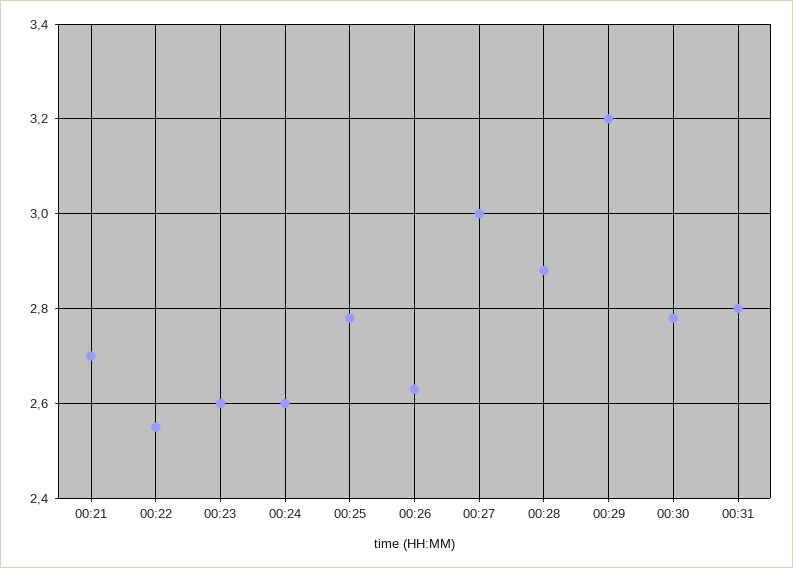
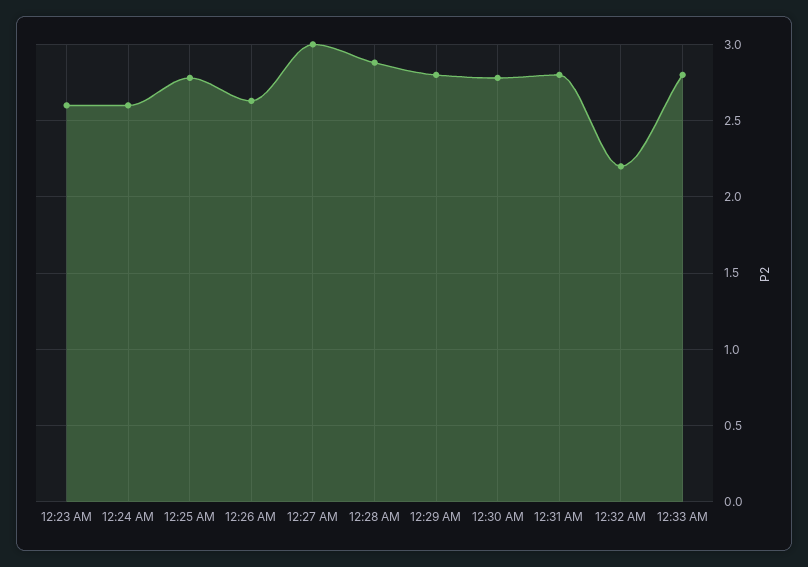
00:21: 2.7 -> none
00:22: 2.55 -> none
00:29: 3.2 -> 2.8
12:32 AM: none -> 2.2
12:33 AM: none -> 2.8

